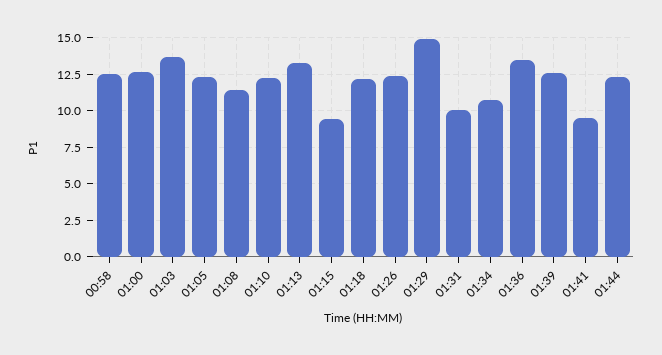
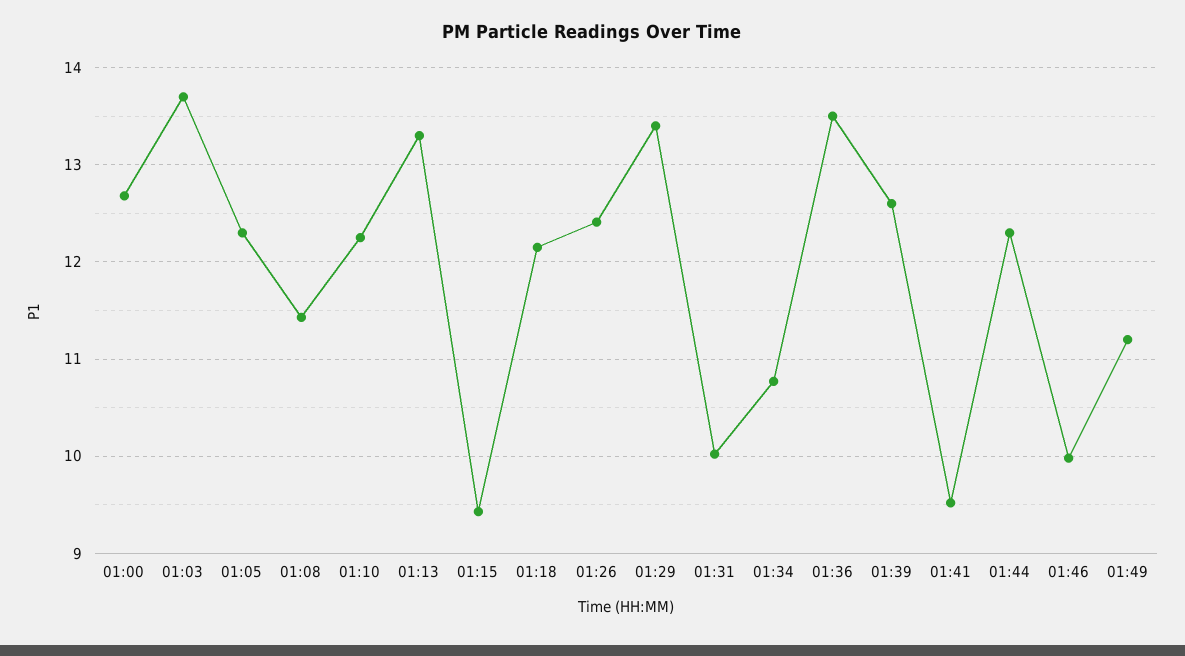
00:58: 12.5 -> none
01:29: 15 -> 13.4
01:46: none -> 10
01:49: none -> 11.2

